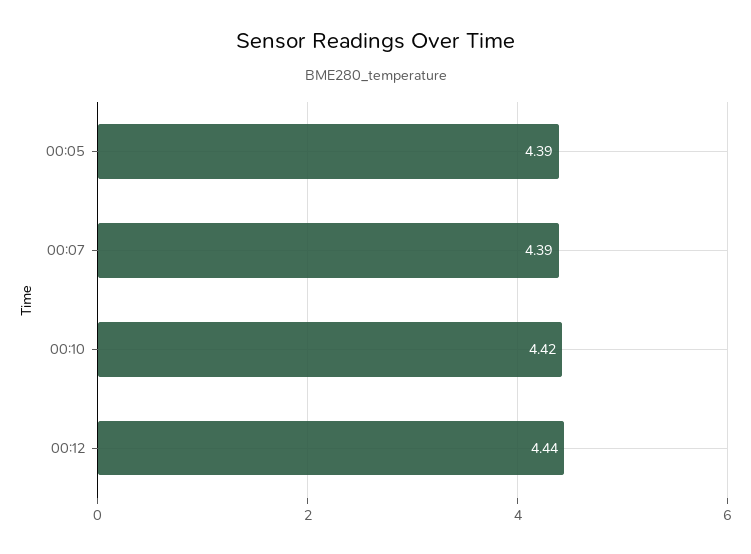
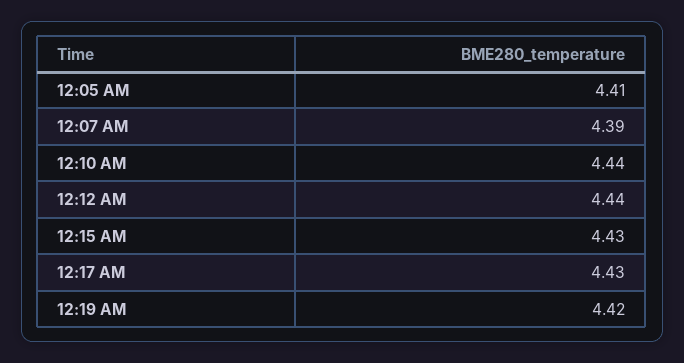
00:05: 4.39 -> 4.41
00:10: 4.42 -> 4.44
12:15 AM: none -> 4.43
12:17 AM: none -> 4.43
12:19 AM: none -> 4.42

